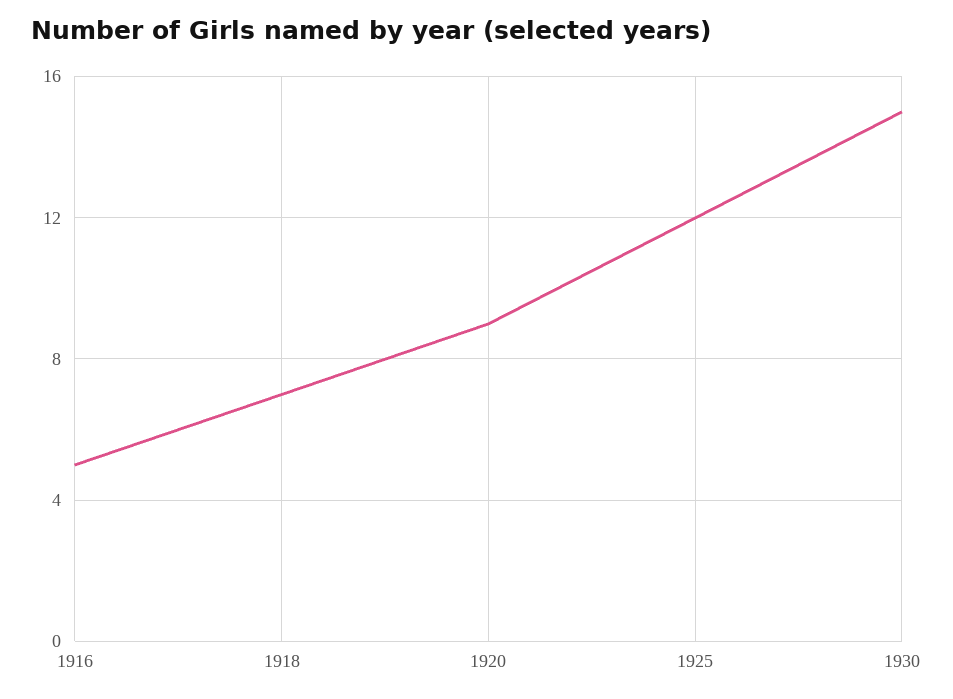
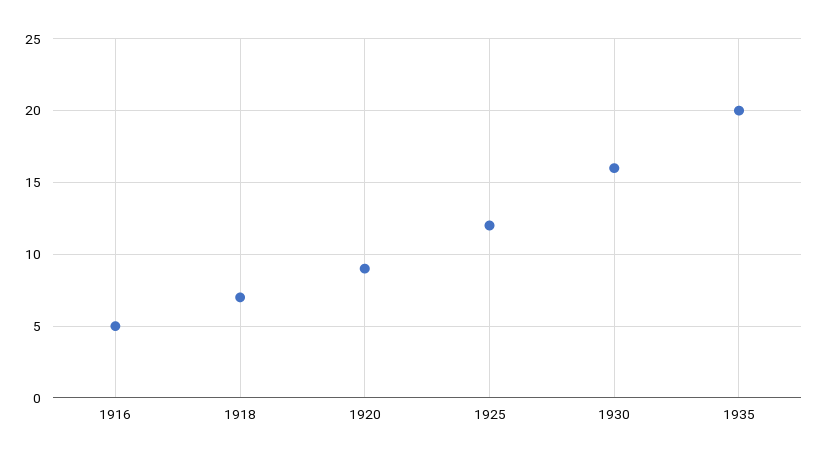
1930: 15 -> 16
1935: none -> 20

